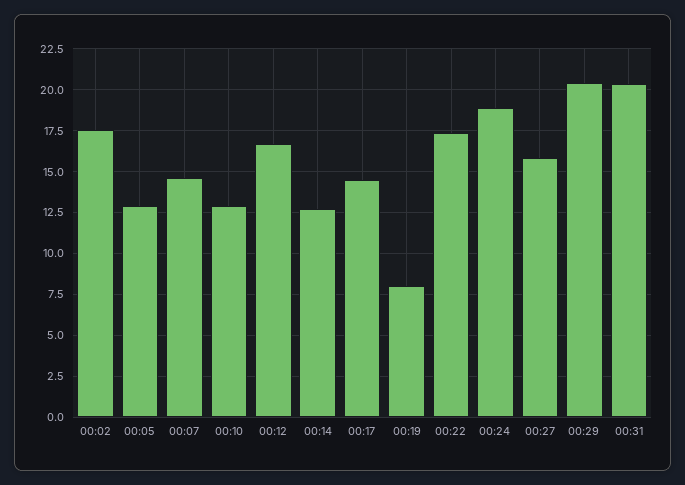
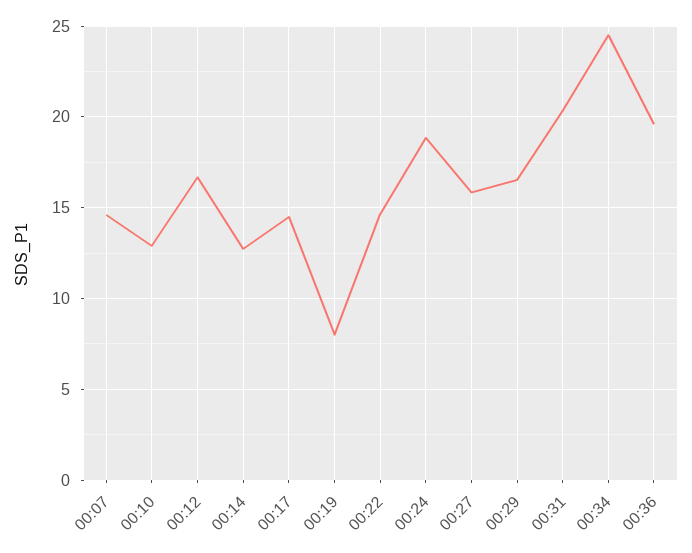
00:02: 17.5 -> none
00:05: 13 -> none
00:22: 17.5 -> 14.5
00:29: 20.5 -> 16.5
00:34: none -> 24.5
00:36: none -> 19.5

